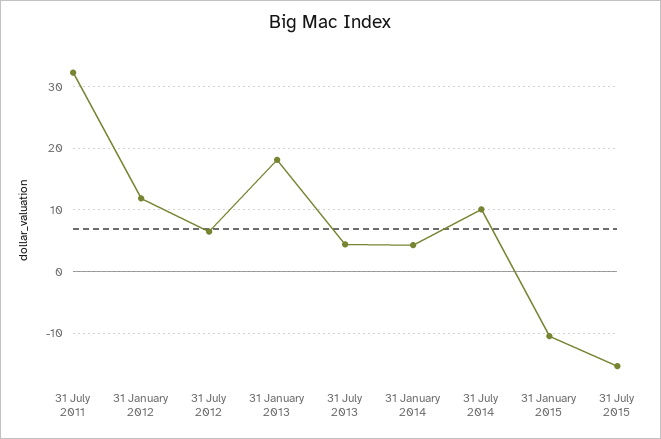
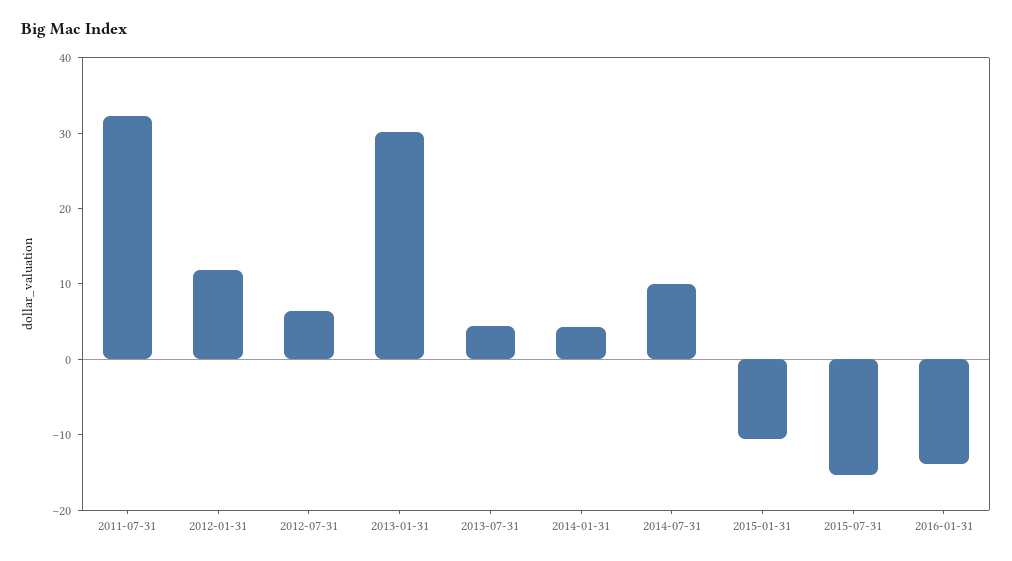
31 January 2013: 18 -> 30
2016-01-31: none -> -14

